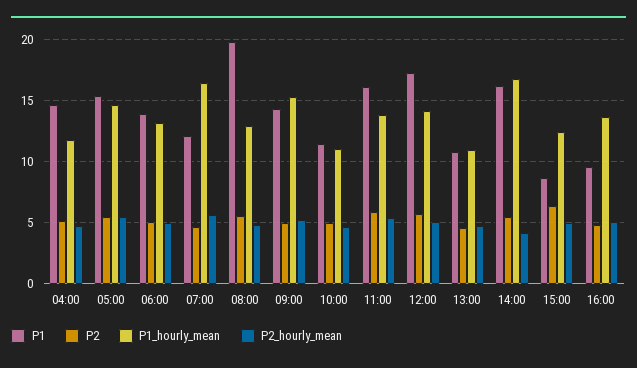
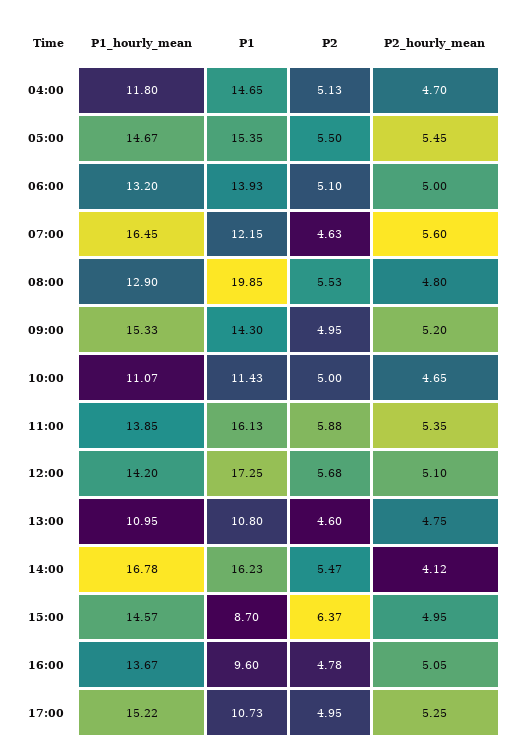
P1_hourly_mean, 15:00: 12.5 -> 14.57
P1_hourly_mean, 17:00: none -> 15.22
P1, 17:00: none -> 10.73
P2, 17:00: none -> 4.95
P2_hourly_mean, 17:00: none -> 5.25

